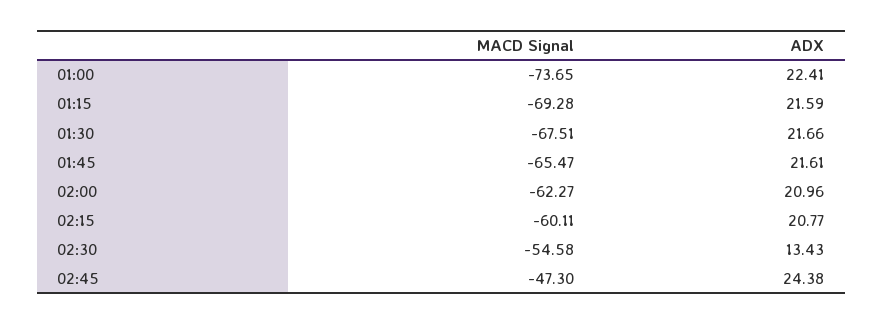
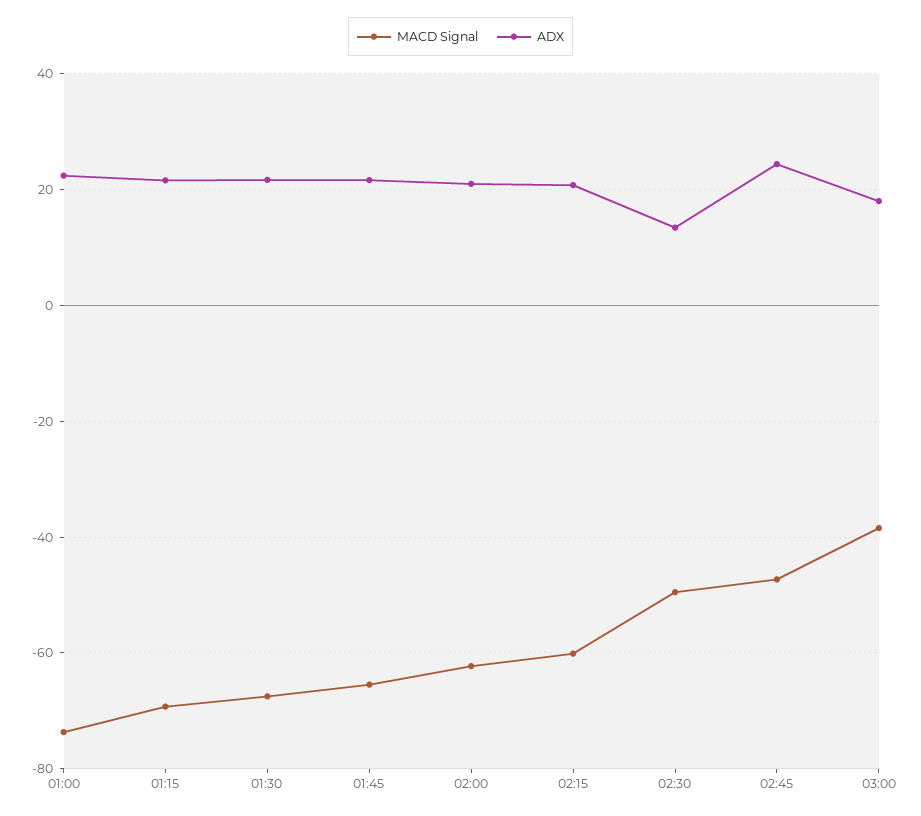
MACD Signal, 02:30: -54.58 -> -50
MACD Signal, 03:00: none -> -38
ADX, 03:00: none -> 18

